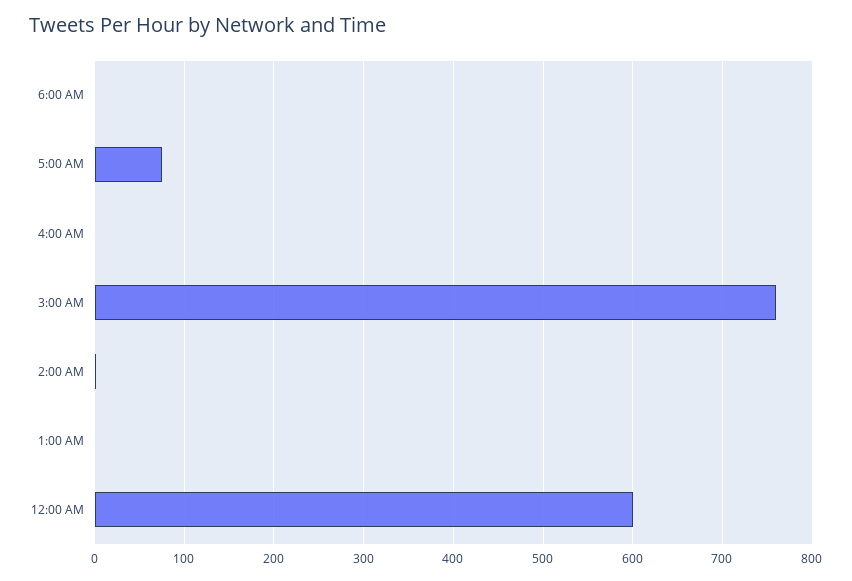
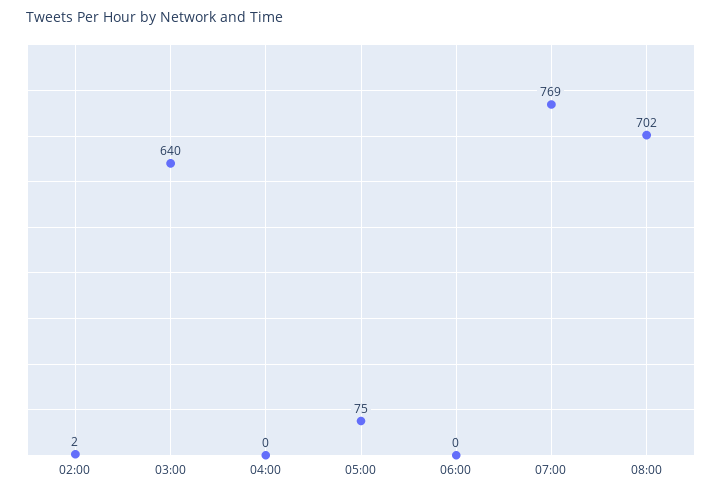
3:00 AM: 760 -> 640
1:00 AM: 0 -> none
12:00 AM: 600 -> none
07:00: none -> 769
08:00: none -> 702

